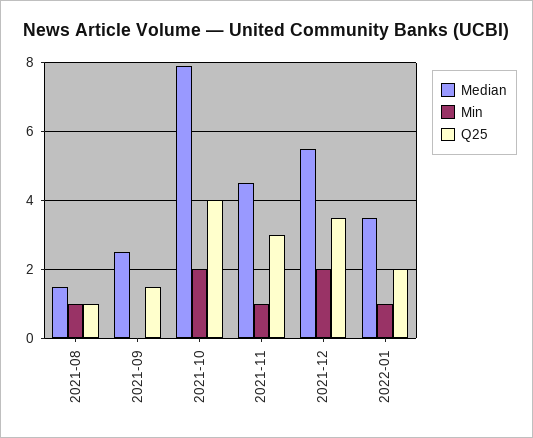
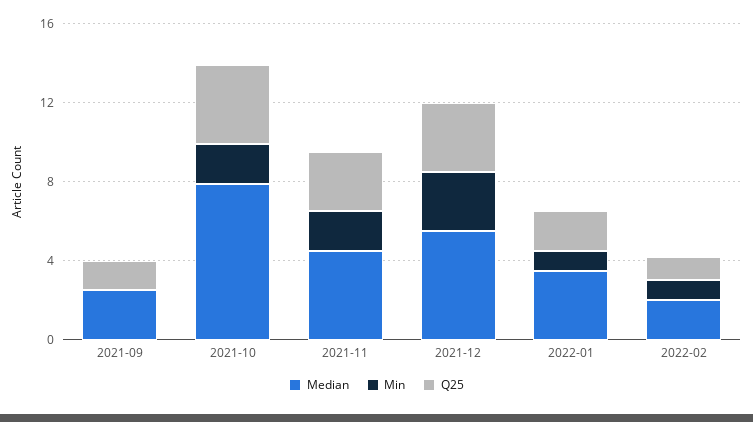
Median, 2021-08: 1.5 -> none
Min, 2021-08: 1 -> none
Q25, 2021-08: 1 -> none
Min, 2021-11: 1 -> 2
Min, 2021-12: 2 -> 3
Median, 2022-02: none -> 2
Min, 2022-02: none -> 1
Q25, 2022-02: none -> 1

